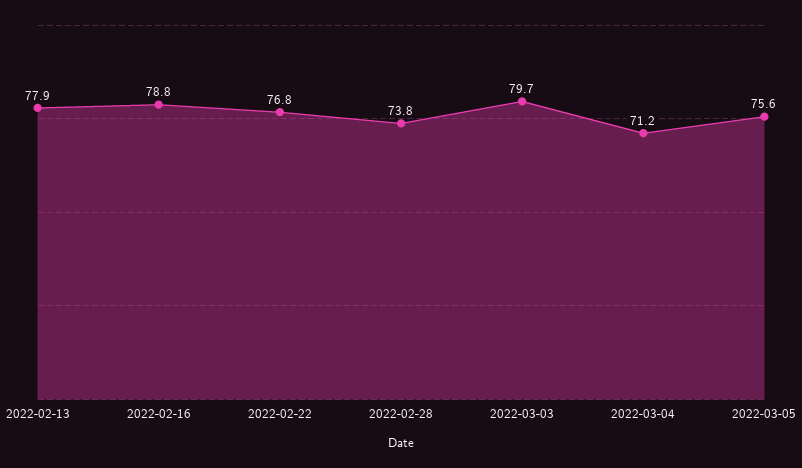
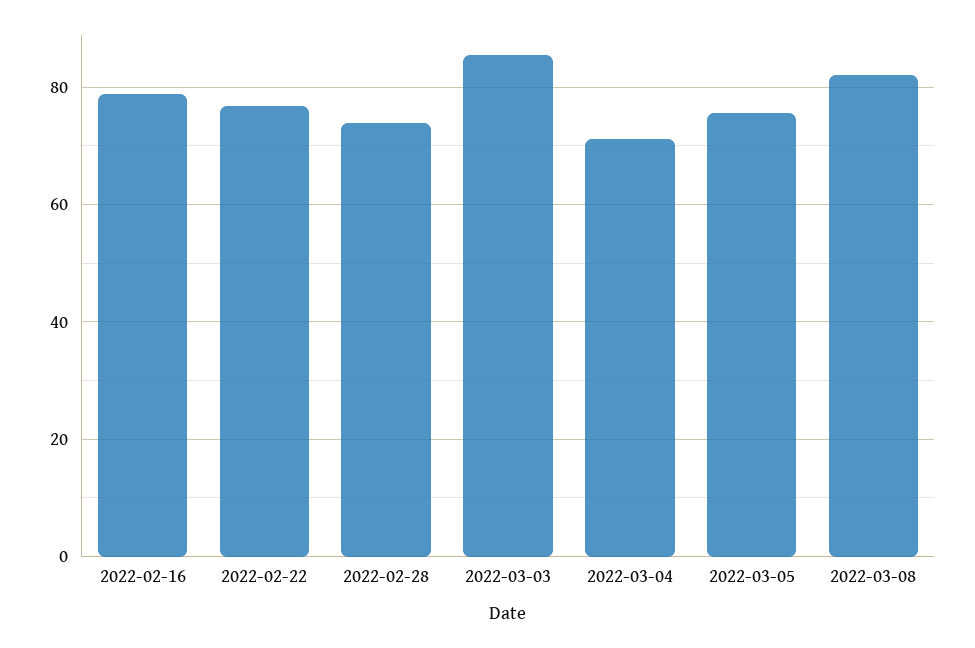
2022-02-13: 77.9 -> none
2022-03-03: 79.7 -> 86
2022-03-08: none -> 82

